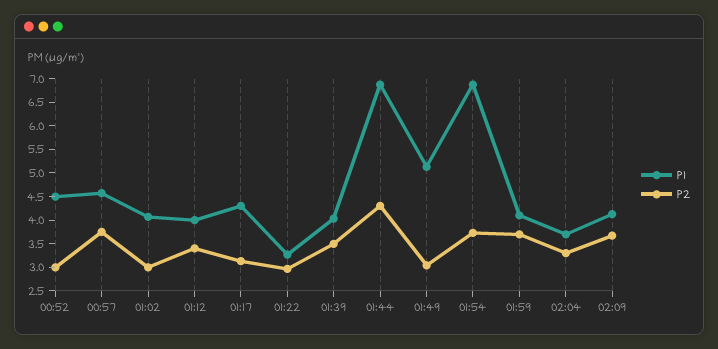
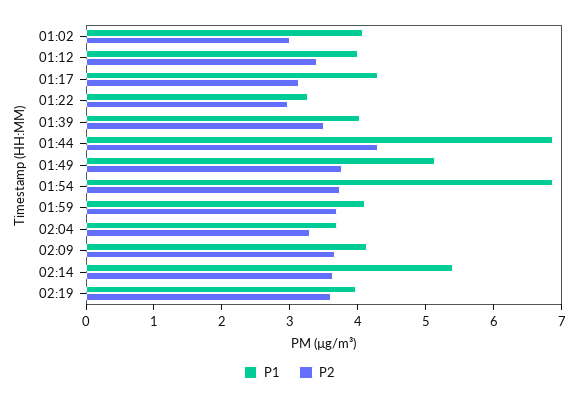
P1, 00:52: 4.5 -> none
P2, 00:52: 3 -> none
P1, 00:57: 4.5 -> none
P2, 00:57: 3.75 -> none
P2, 01:49: 3 -> 3.8
P1, 02:14: none -> 5.4
P2, 02:14: none -> 3.6
P1, 02:19: none -> 4
P2, 02:19: none -> 3.6

